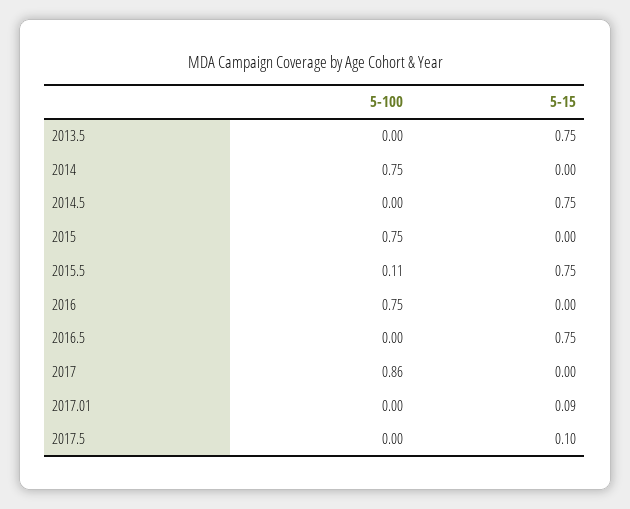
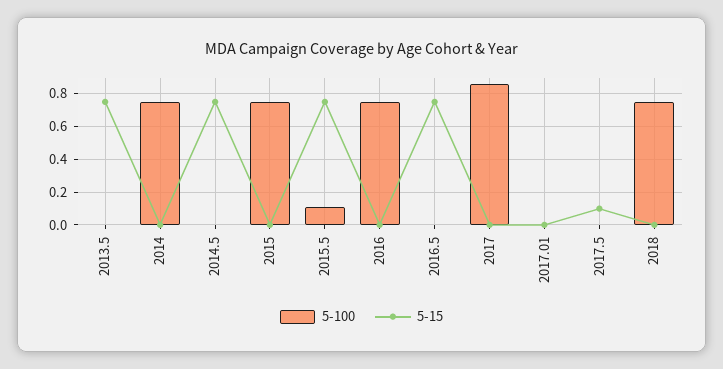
5-15, 2017.01: 0.09 -> 0
5-100, 2018: none -> 0.75
5-15, 2018: none -> 0

